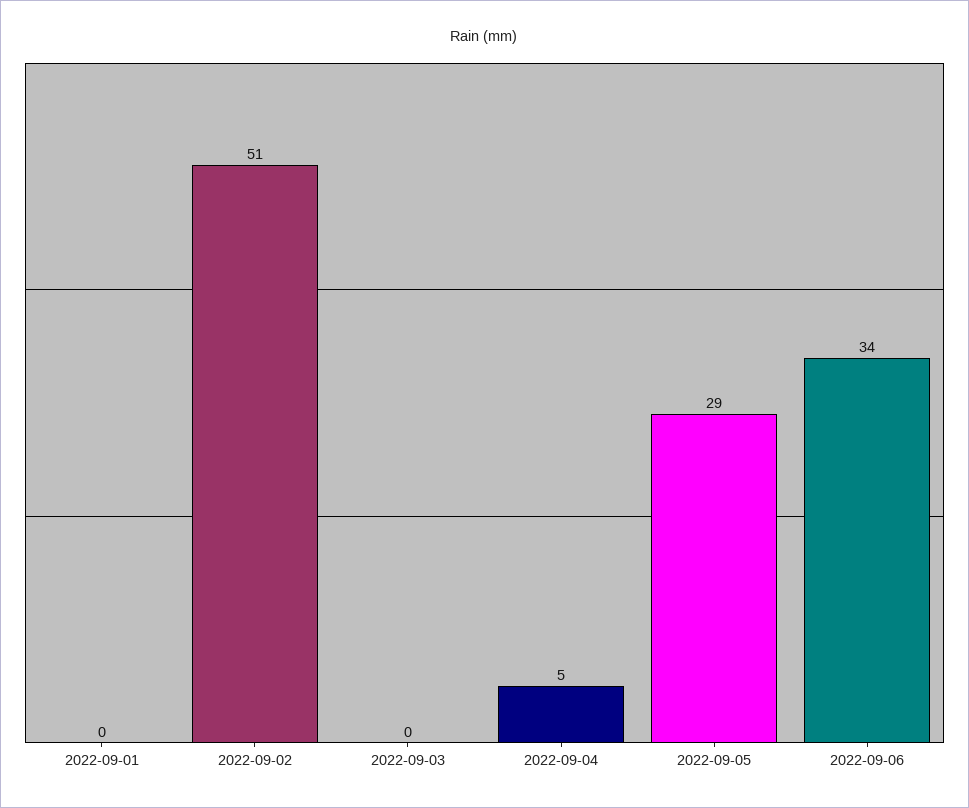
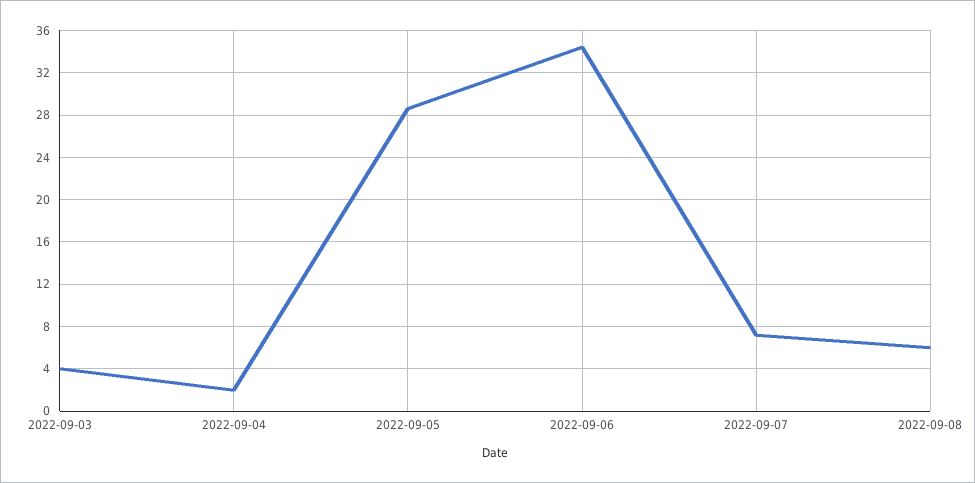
2022-09-01: 0 -> none
2022-09-02: 51 -> none
2022-09-03: 0 -> 4
2022-09-04: 5 -> 2
2022-09-07: none -> 7
2022-09-08: none -> 6

